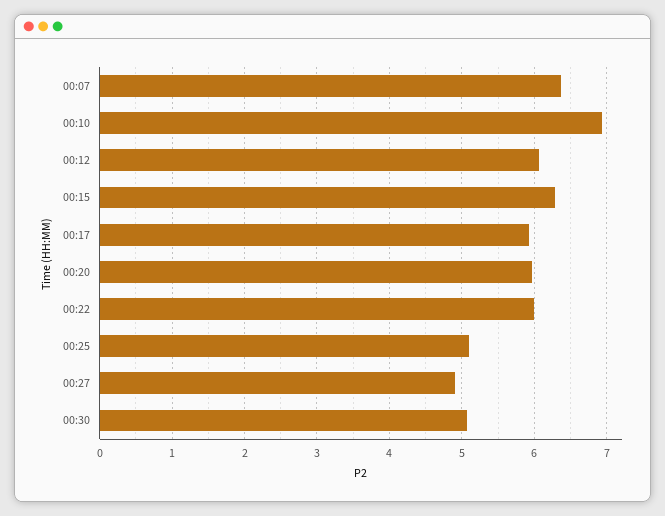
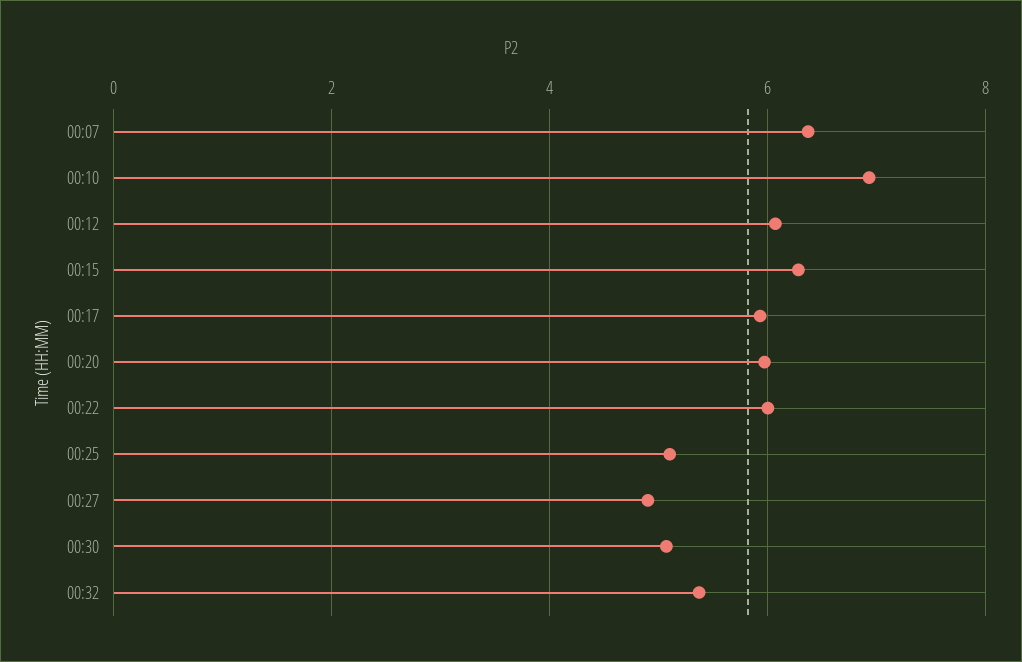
00:32: none -> 5.4

